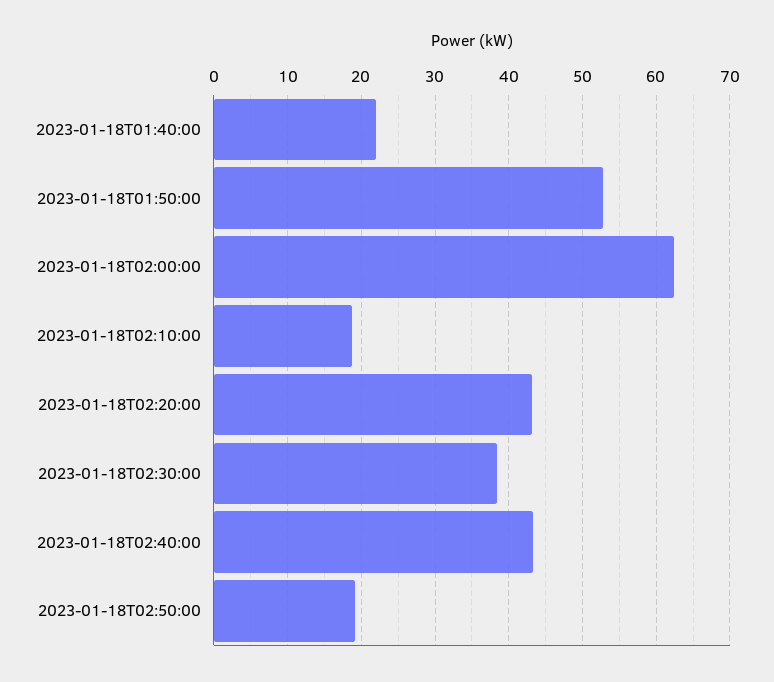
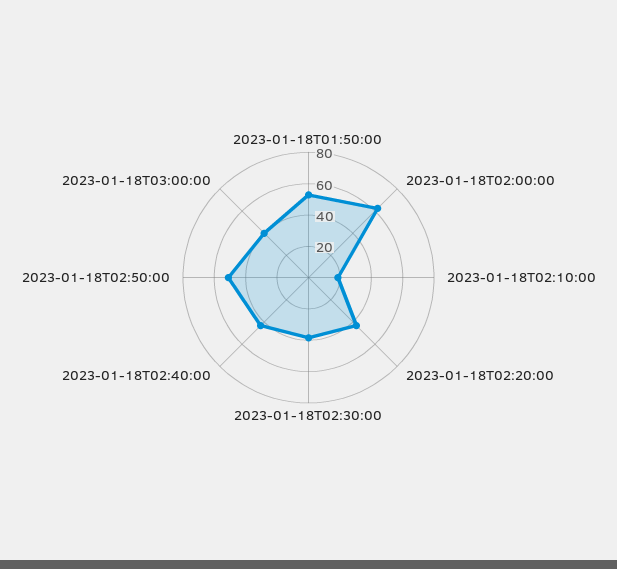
2023-01-18T01:40:00: 22 -> none
2023-01-18T02:50:00: 19 -> 50
2023-01-18T03:00:00: none -> 40

